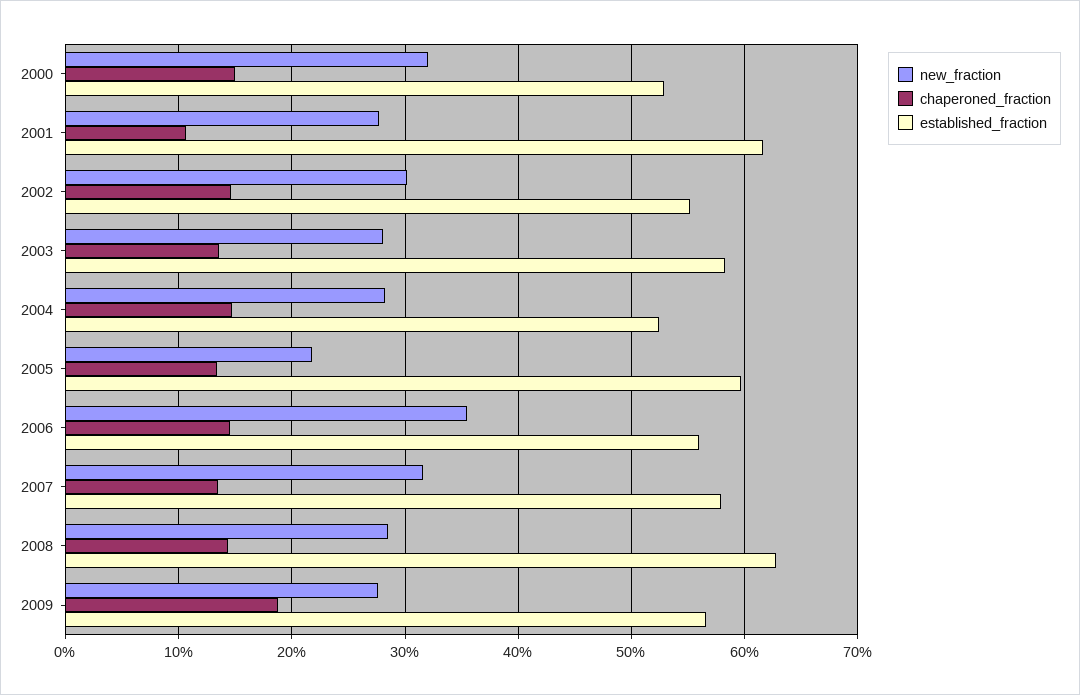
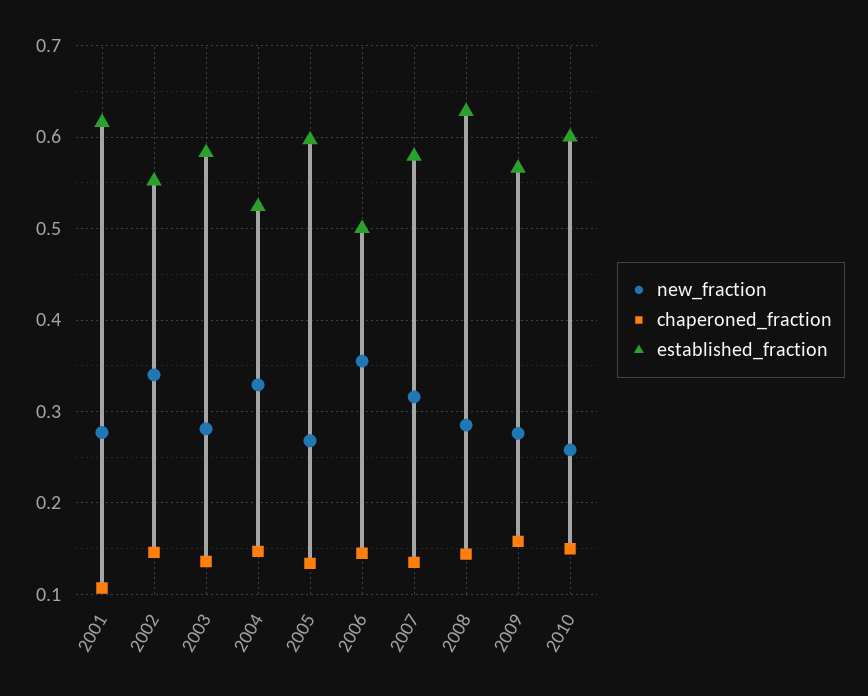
new_fraction, 2000: 0.32 -> none
chaperoned_fraction, 2000: 0.15 -> none
established_fraction, 2000: 0.53 -> none
new_fraction, 2002: 0.3 -> 0.34
new_fraction, 2004: 0.28 -> 0.33
new_fraction, 2005: 0.22 -> 0.27
established_fraction, 2006: 0.56 -> 0.5
chaperoned_fraction, 2009: 0.19 -> 0.16
new_fraction, 2010: none -> 0.26
chaperoned_fraction, 2010: none -> 0.15
established_fraction, 2010: none -> 0.6

